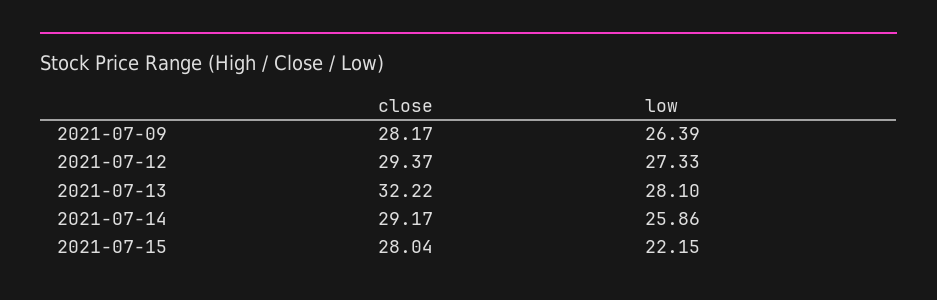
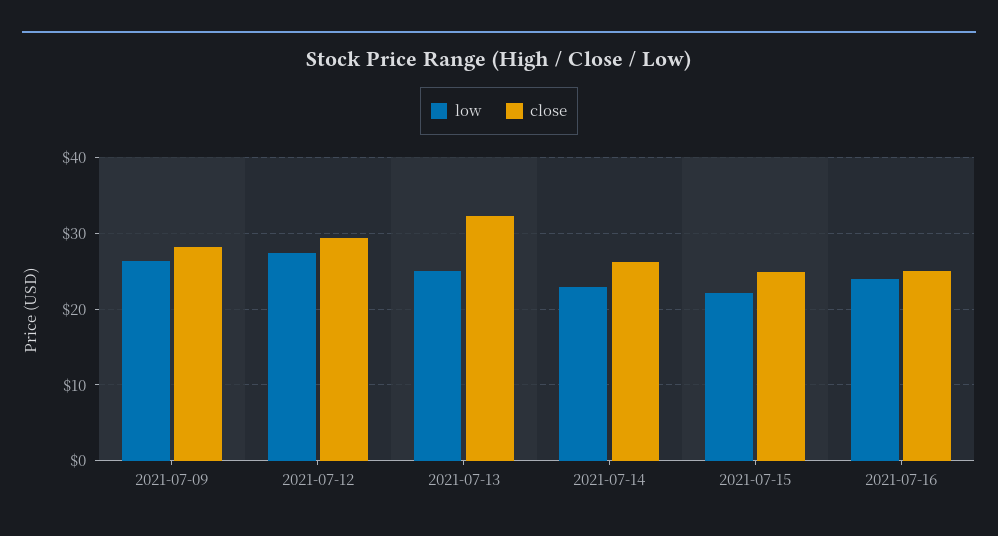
low, 2021-07-13: 28.1 -> 25
close, 2021-07-14: 29.17 -> 26
low, 2021-07-14: 25.86 -> 23
close, 2021-07-15: 28.04 -> 25
low, 2021-07-16: none -> 24
close, 2021-07-16: none -> 25

